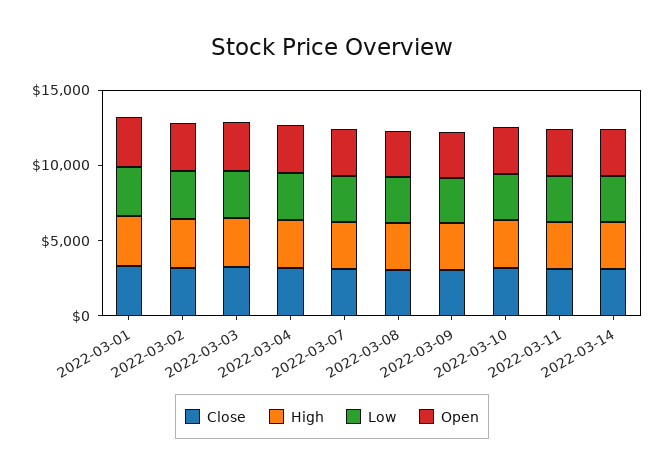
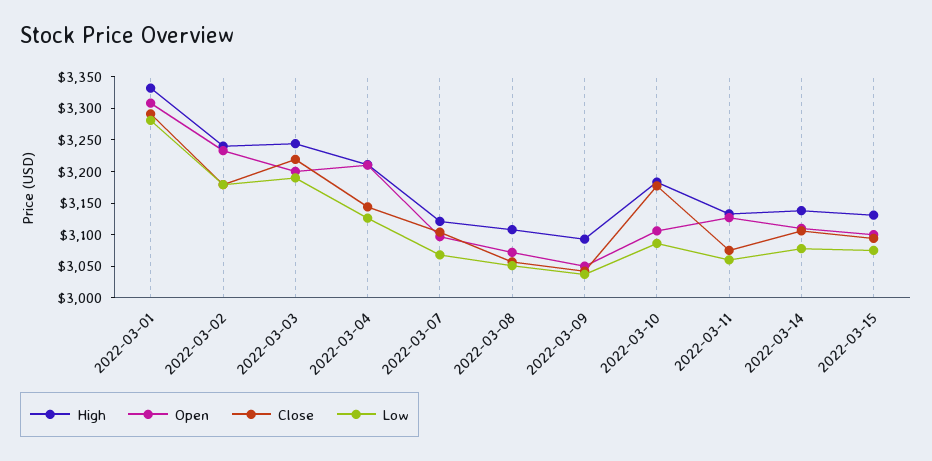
High, 2022-03-15: none -> 3125
Open, 2022-03-15: none -> 3100
Close, 2022-03-15: none -> 3100
Low, 2022-03-15: none -> 3075

